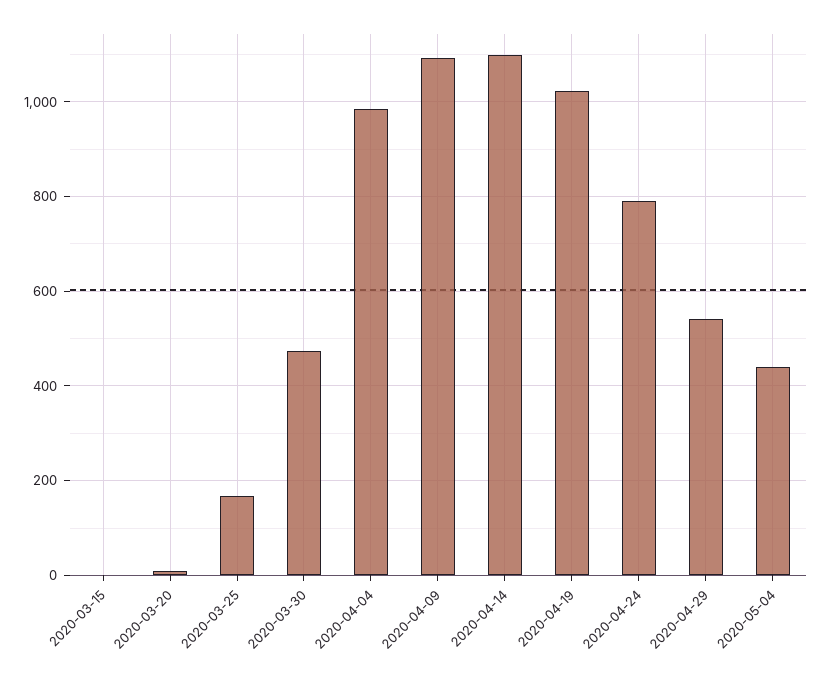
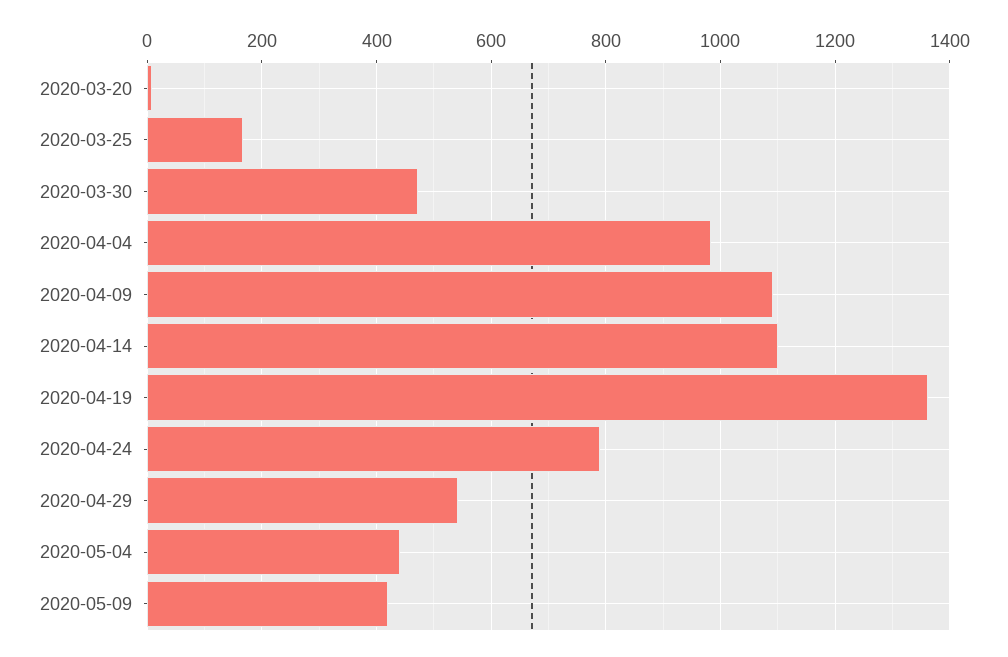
2020-03-15: 0 -> none
2020-04-19: 1020 -> 1360
2020-05-09: none -> 420

